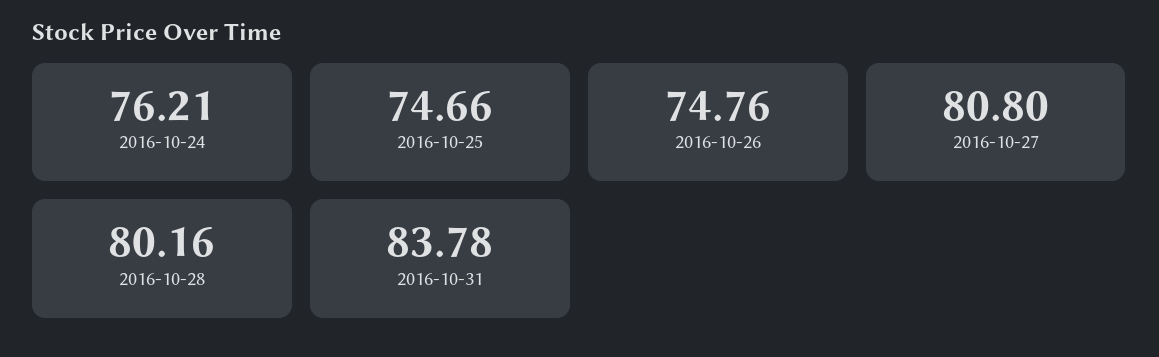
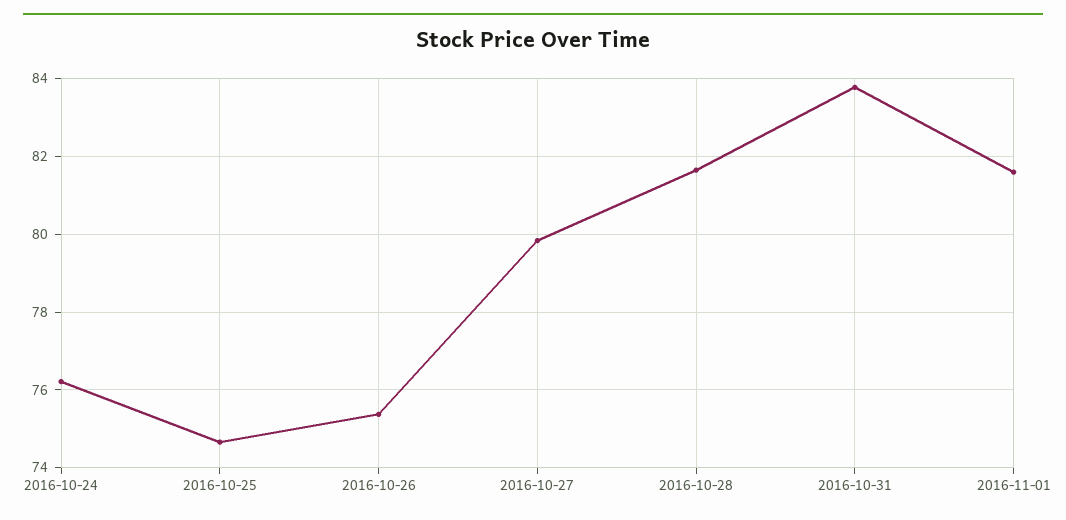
2016-10-26: 74.76 -> 75.4
2016-10-27: 80.8 -> 79.8
2016-10-28: 80.16 -> 81.6
2016-11-01: none -> 81.6

